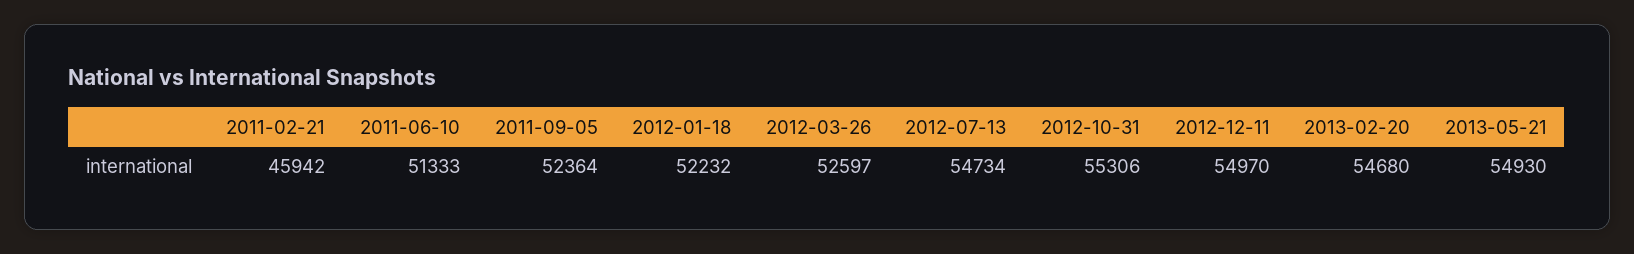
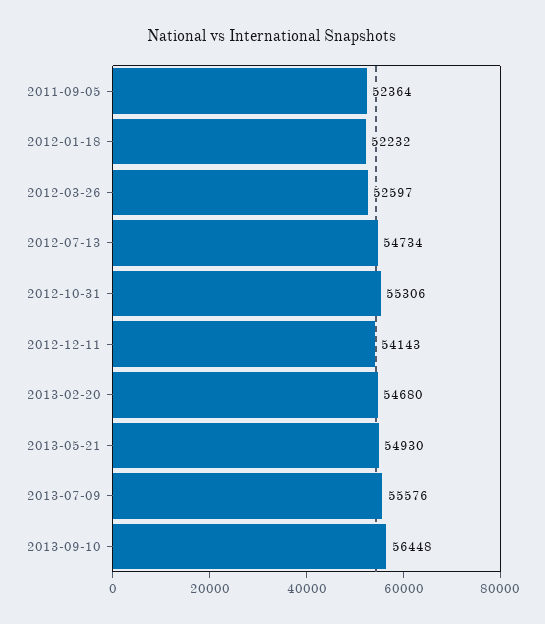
2011-02-21: 45942 -> none
2011-06-10: 51333 -> none
2012-12-11: 54970 -> 54143
2013-07-09: none -> 55576
2013-09-10: none -> 56448

